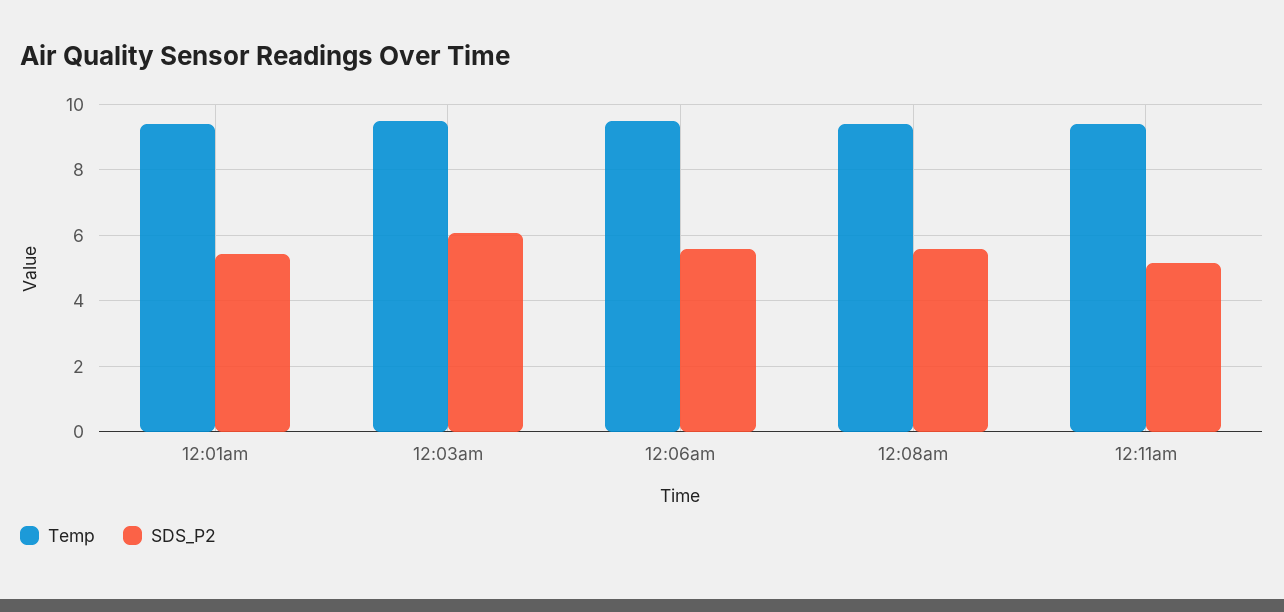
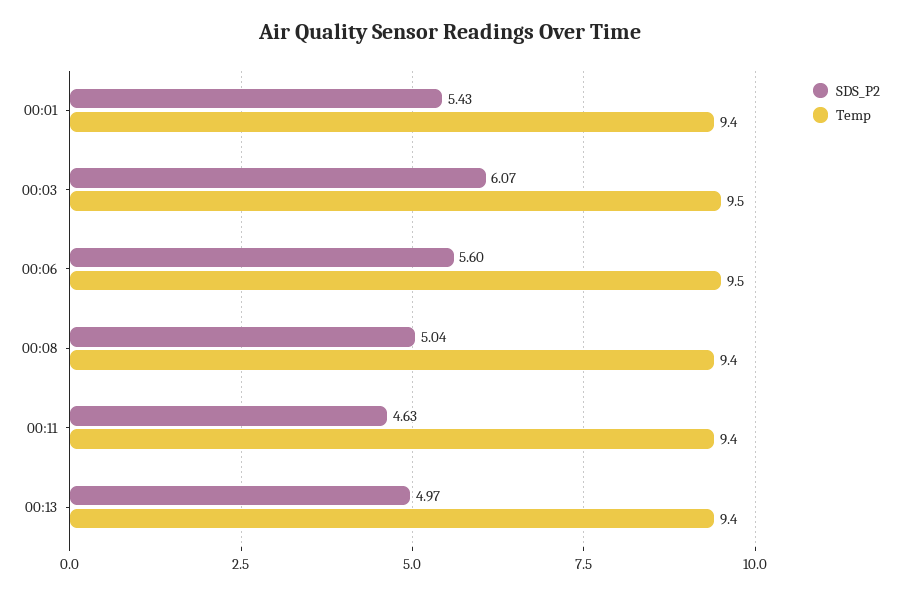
SDS_P2, 12:08am: 5.6 -> 5.04
SDS_P2, 12:11am: 5.2 -> 4.63
SDS_P2, 00:13: none -> 4.97
Temp, 00:13: none -> 9.4

